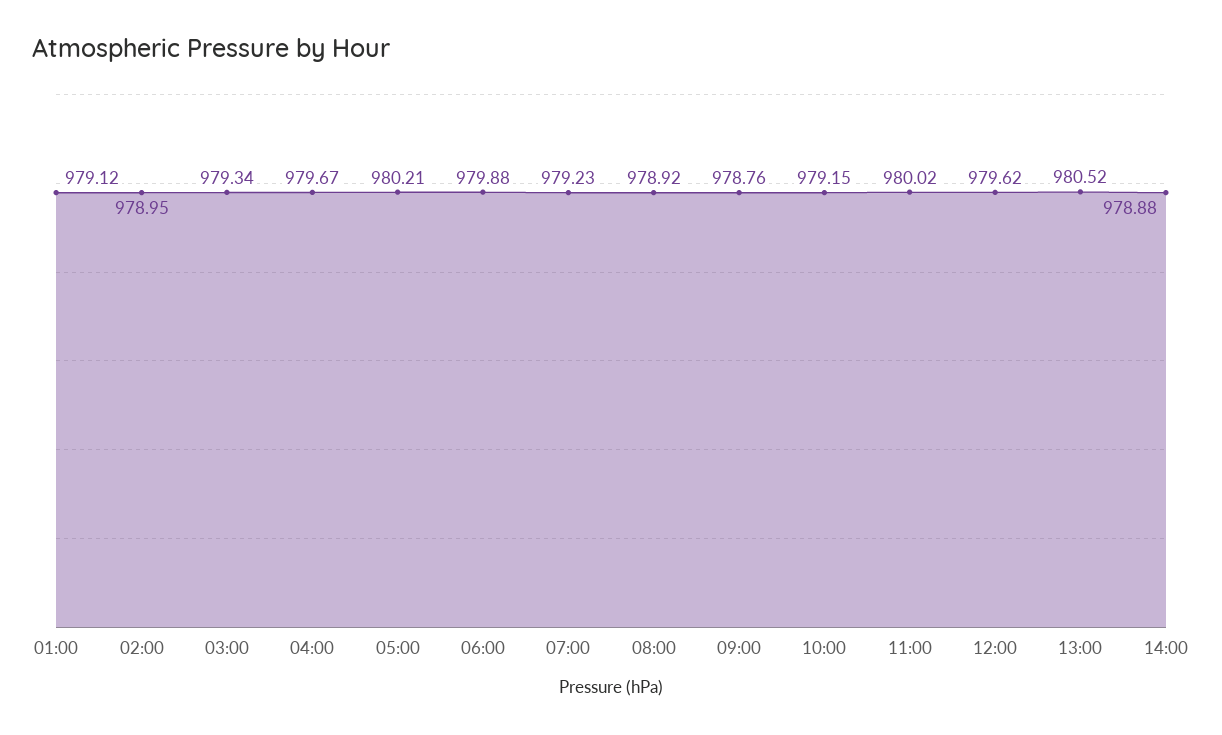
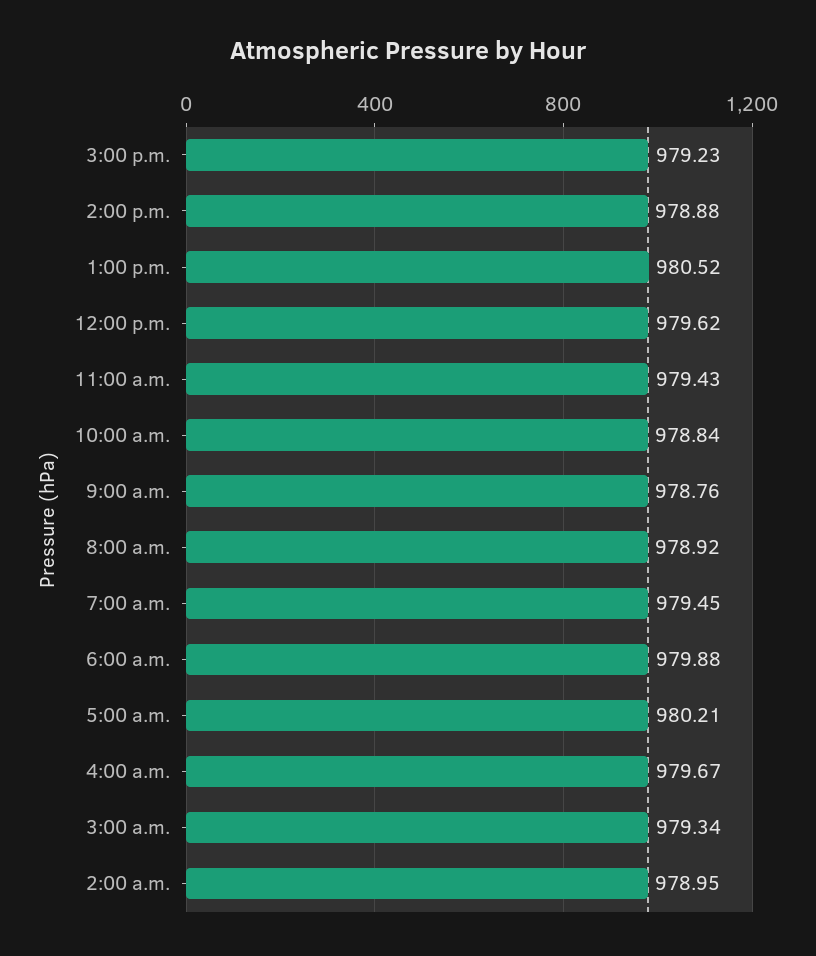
01:00: 979.12 -> none
07:00: 979.23 -> 979.45
10:00: 979.15 -> 978.84
11:00: 980.02 -> 979.43
3:00 p.m.: none -> 979.23

